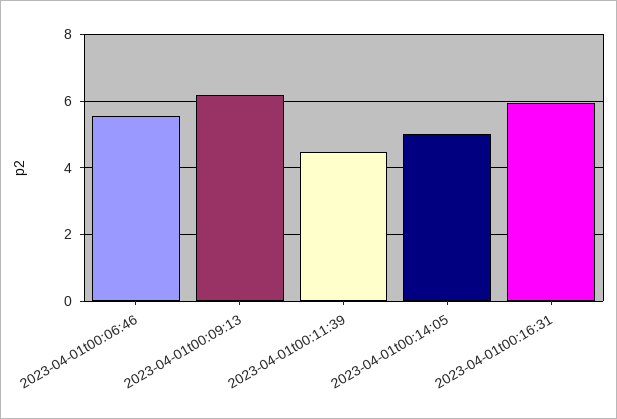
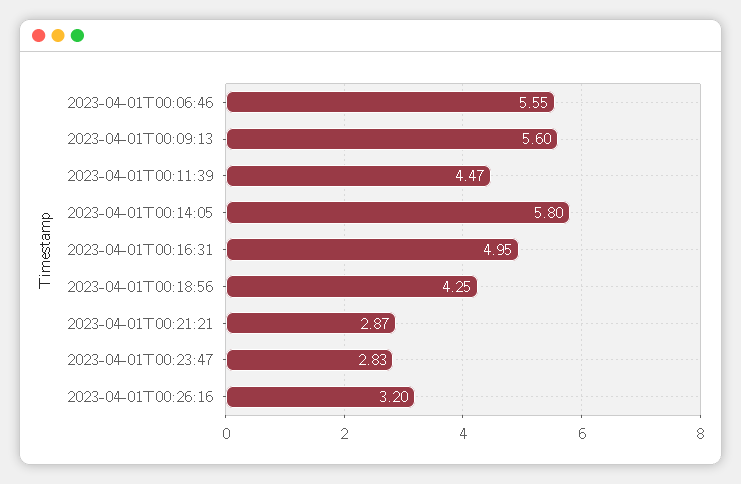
2023-04-01t00:09:13: 6.2 -> 5.6
2023-04-01t00:14:05: 5 -> 5.8
2023-04-01t00:16:31: 6 -> 4.95
2023-04-01T00:18:56: none -> 4.25
2023-04-01T00:21:21: none -> 2.87
2023-04-01T00:23:47: none -> 2.83
2023-04-01T00:26:16: none -> 3.2

